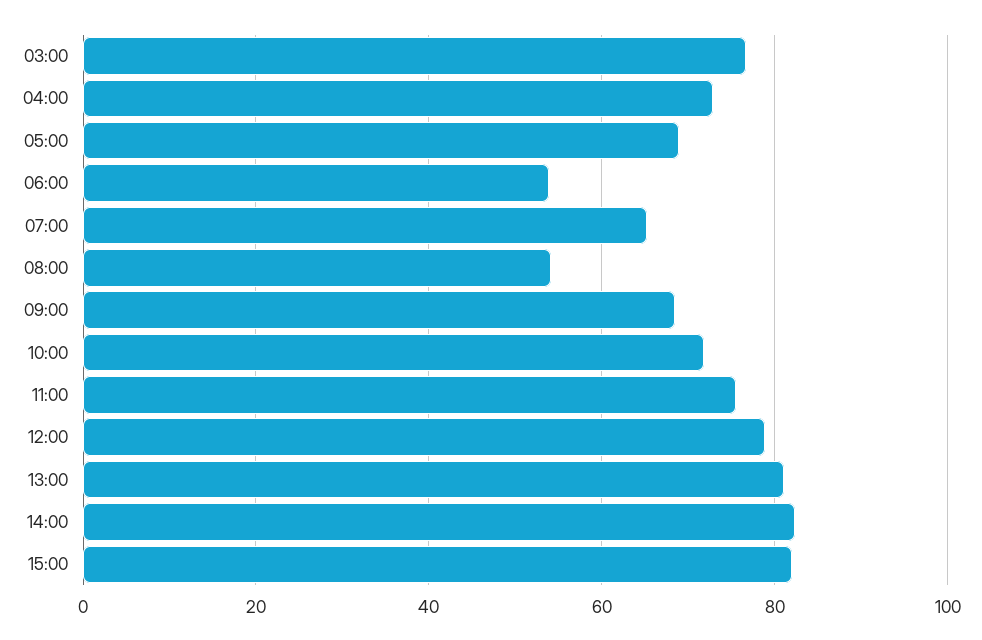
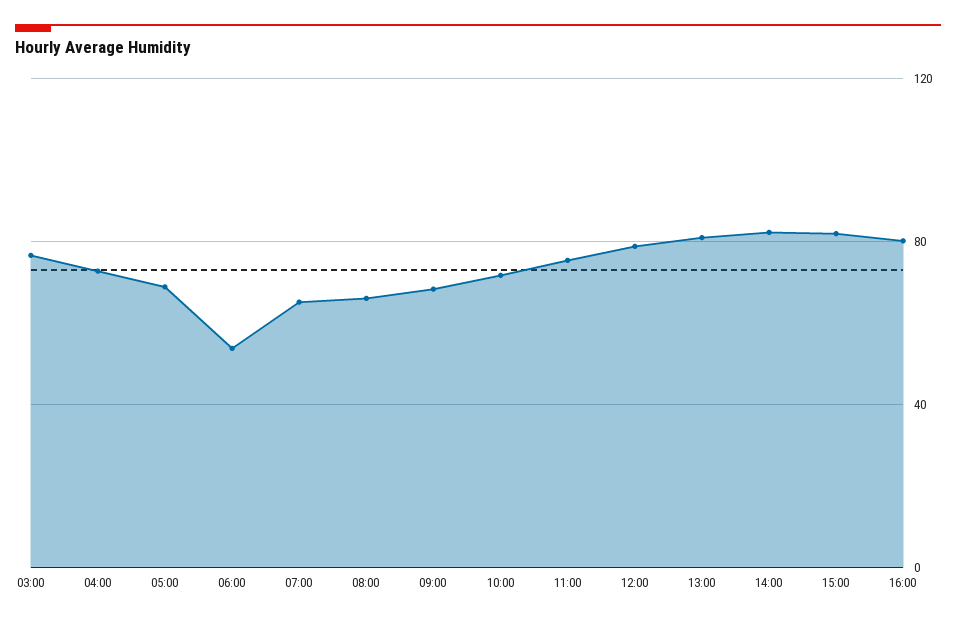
08:00: 54 -> 65
16:00: none -> 80

